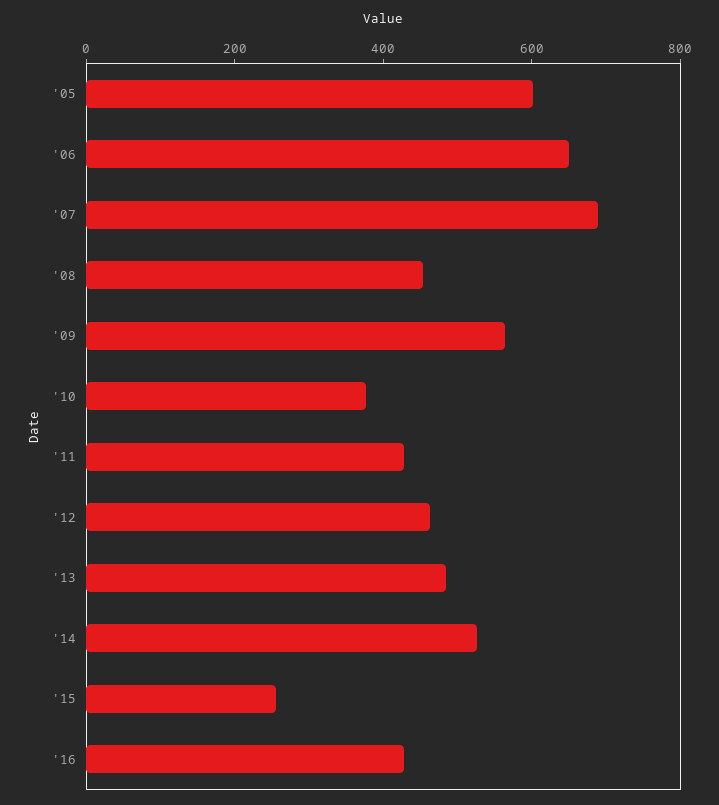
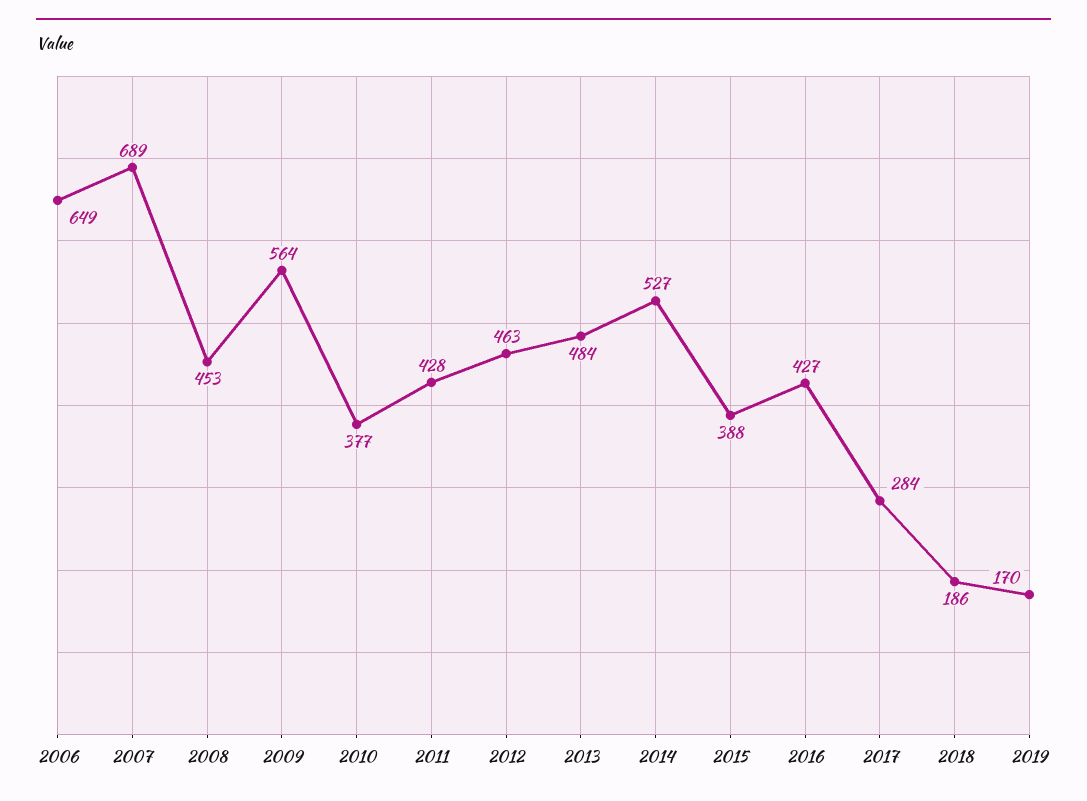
'05: 600 -> none
'15: 250 -> 388
2017: none -> 284
2018: none -> 186
2019: none -> 170

